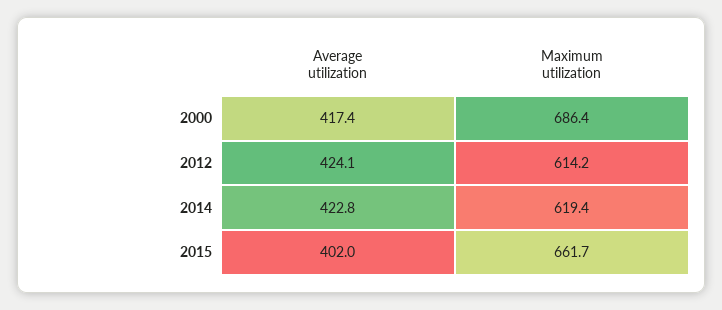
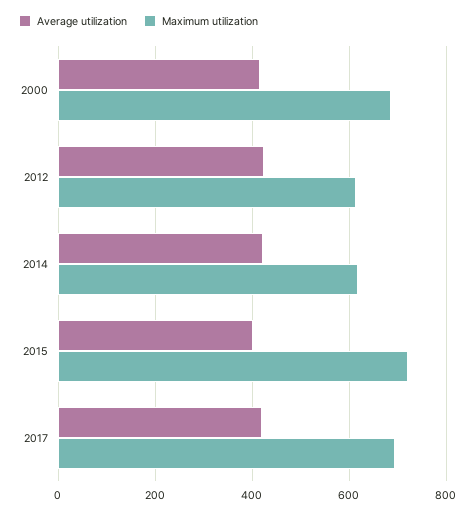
Maximum utilization, 2015: 661.7 -> 720
Average utilization, 2017: none -> 420
Maximum utilization, 2017: none -> 700

